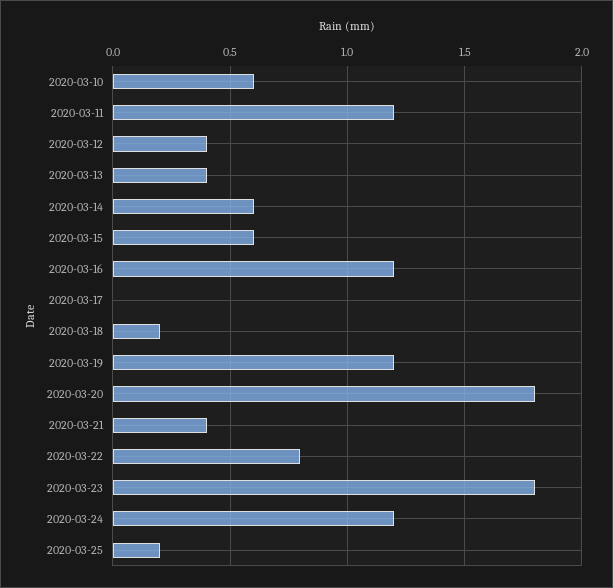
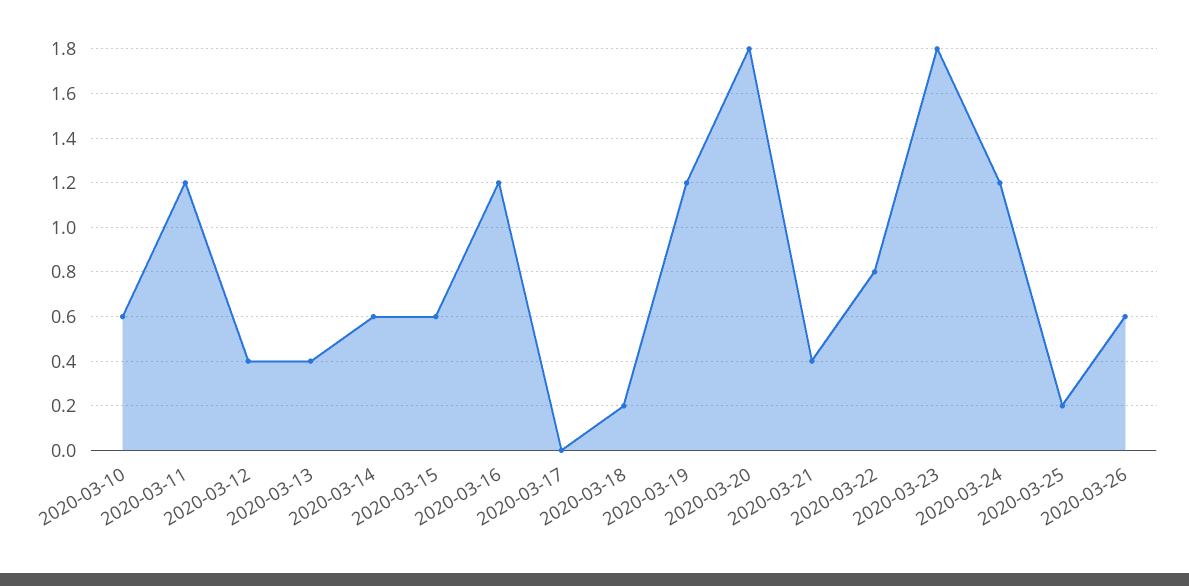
2020-03-26: none -> 0.6

